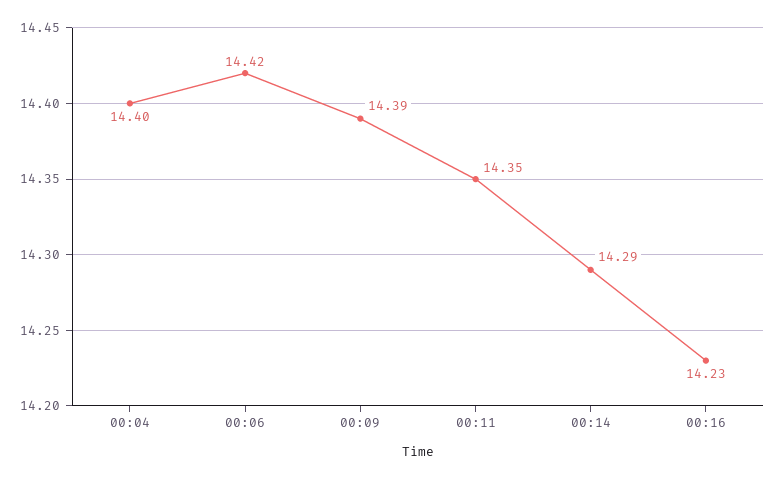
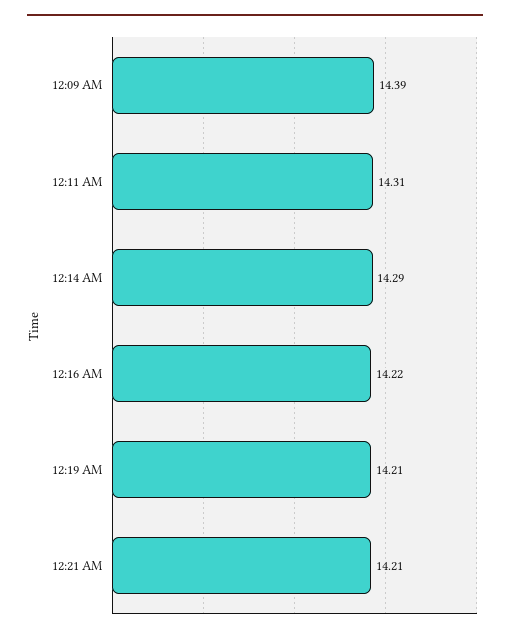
00:04: 14.4 -> none
00:06: 14.42 -> none
00:11: 14.35 -> 14.31
00:16: 14.23 -> 14.22
12:19 AM: none -> 14.21
12:21 AM: none -> 14.21

